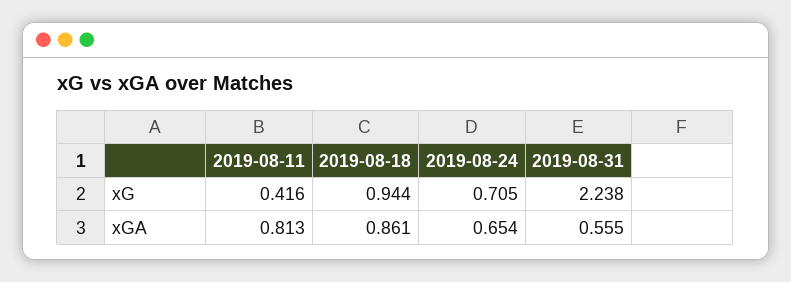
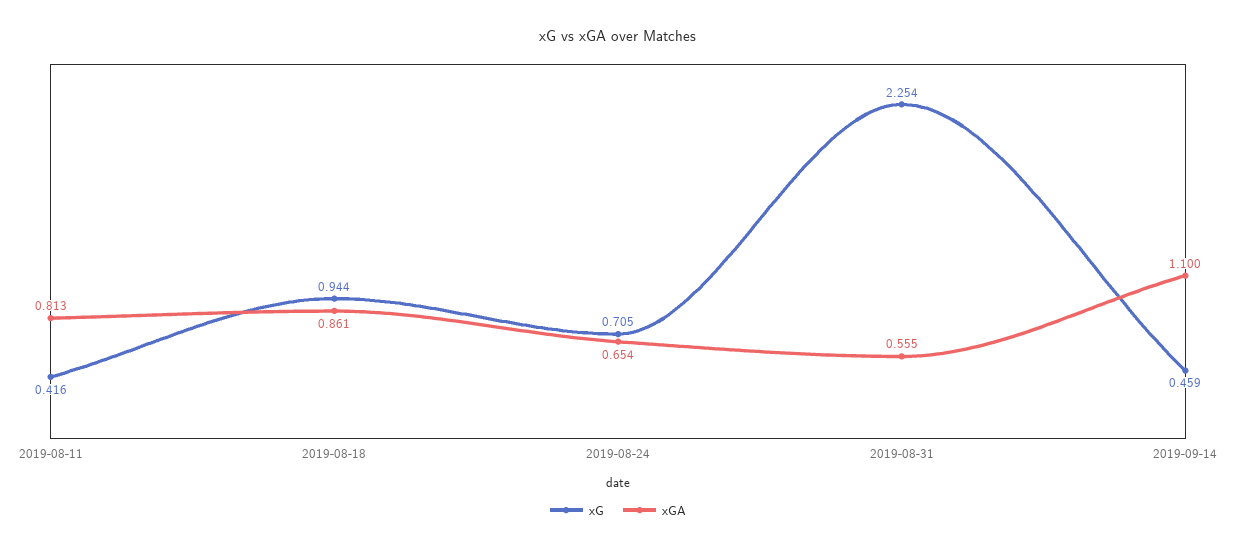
xG, 2019-08-31: 2.238 -> 2.254
xG, 2019-09-14: none -> 0.459
xGA, 2019-09-14: none -> 1.1

